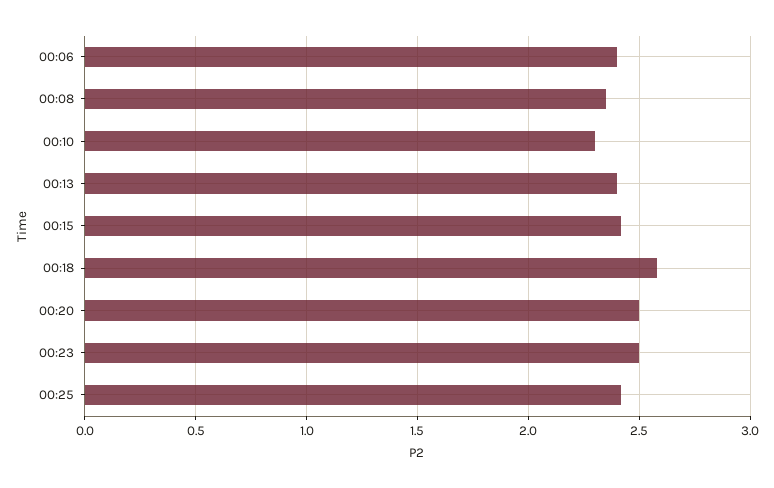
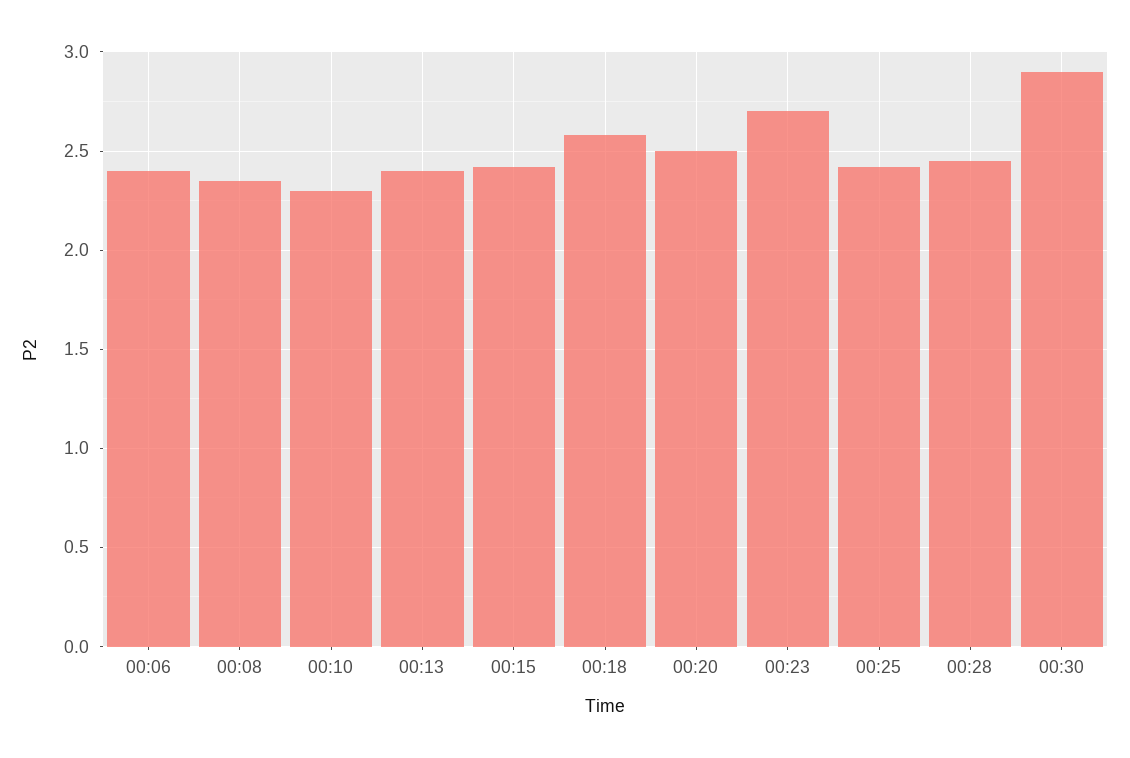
00:23: 2.5 -> 2.7
00:28: none -> 2.45
00:30: none -> 2.9

